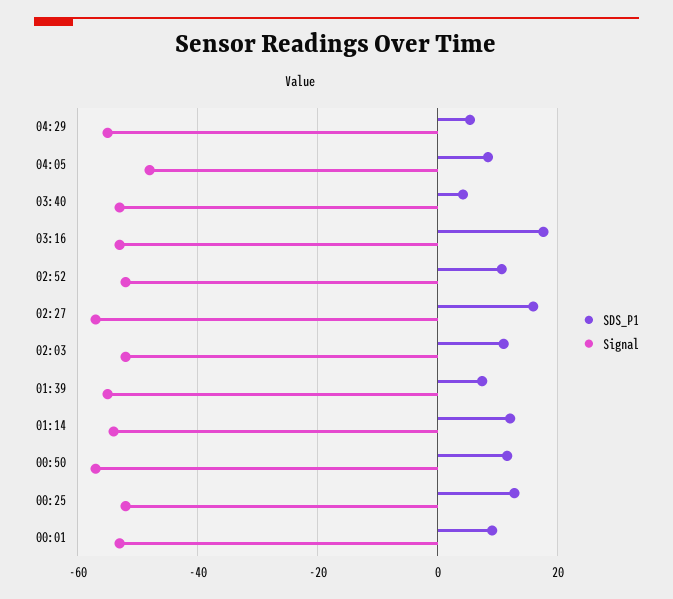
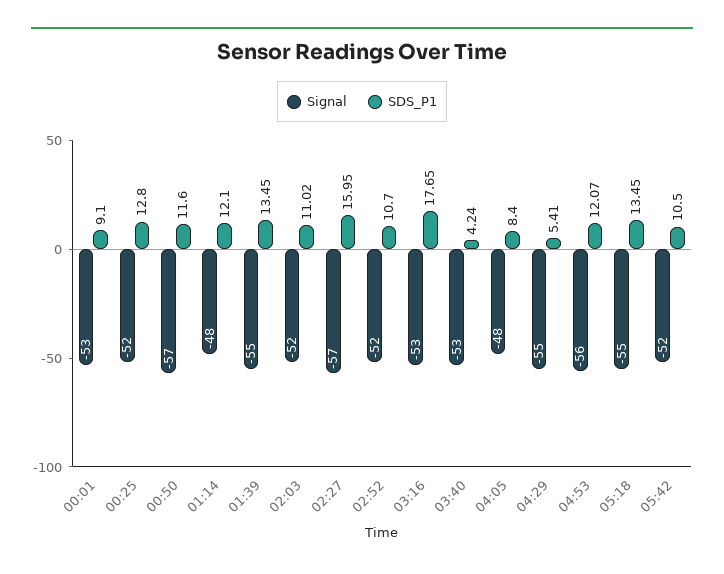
SDS_P1, 01:39: 8 -> 13.45
Signal, 01:14: -54 -> -48
Signal, 04:53: none -> -56
SDS_P1, 04:53: none -> 12.07
Signal, 05:18: none -> -55
SDS_P1, 05:18: none -> 13.45
Signal, 05:42: none -> -52
SDS_P1, 05:42: none -> 10.5

